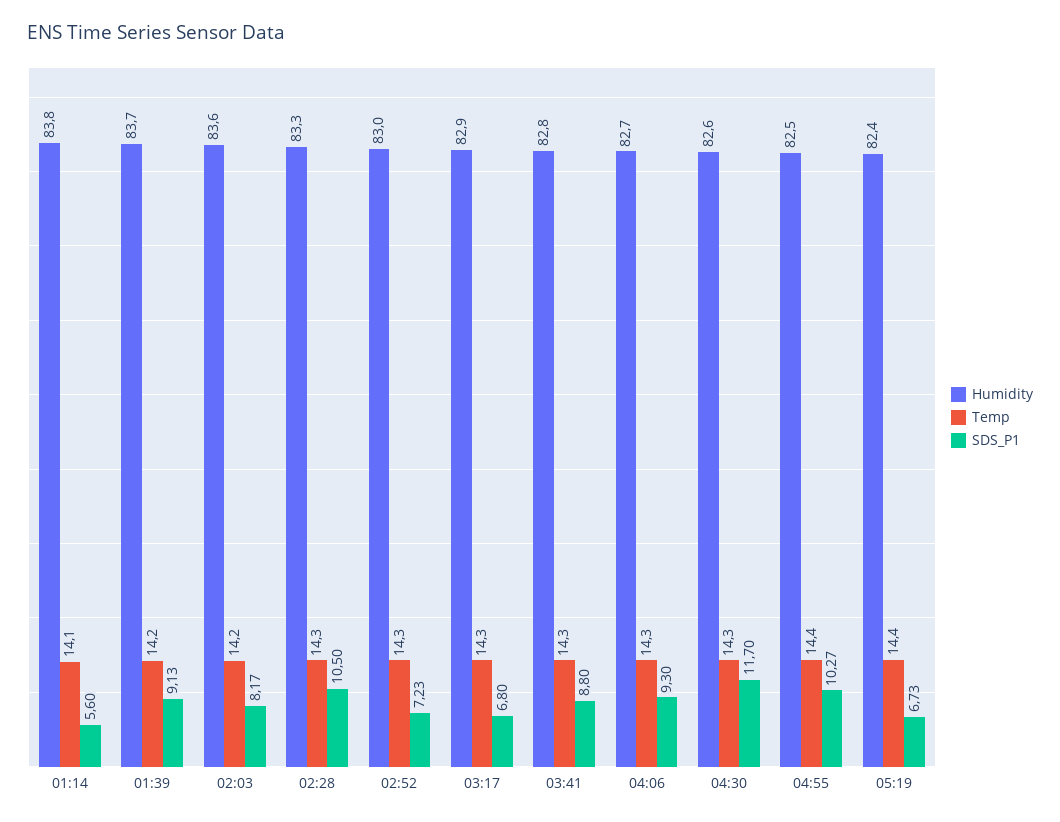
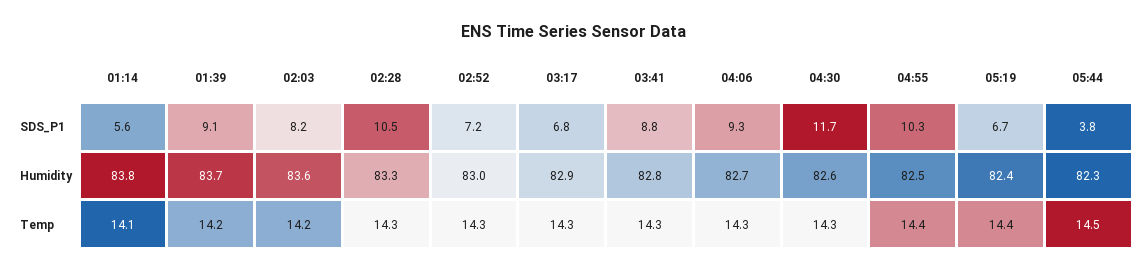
SDS_P1, 05:44: none -> 3.8
Humidity, 05:44: none -> 82.3
Temp, 05:44: none -> 14.5

